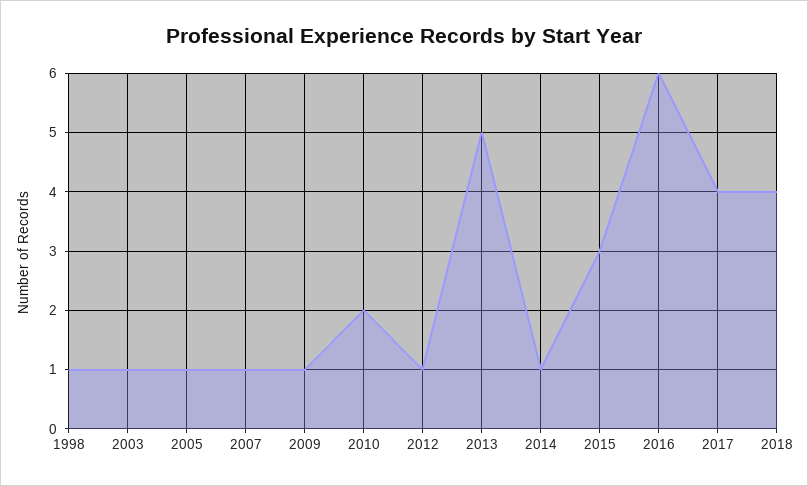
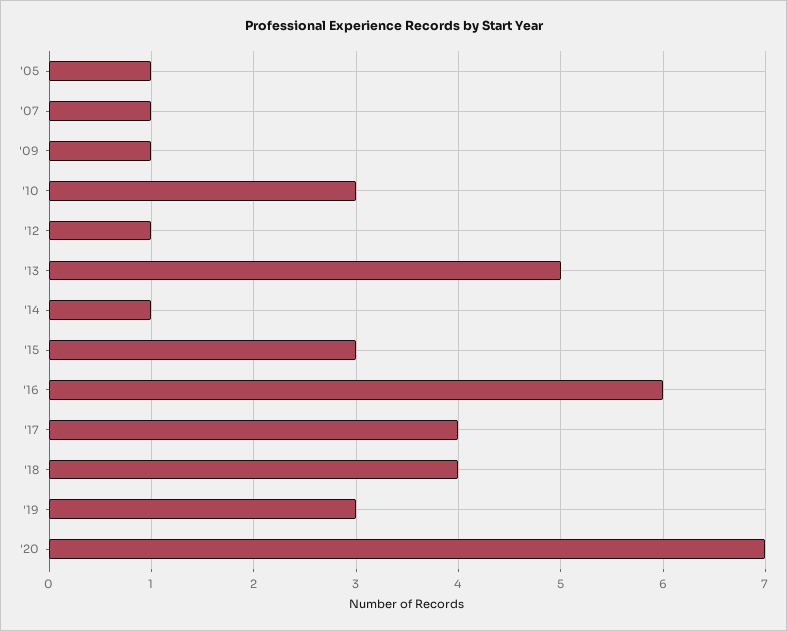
1998: 1 -> none
2003: 1 -> none
2010: 2 -> 3
'19: none -> 3
'20: none -> 7

